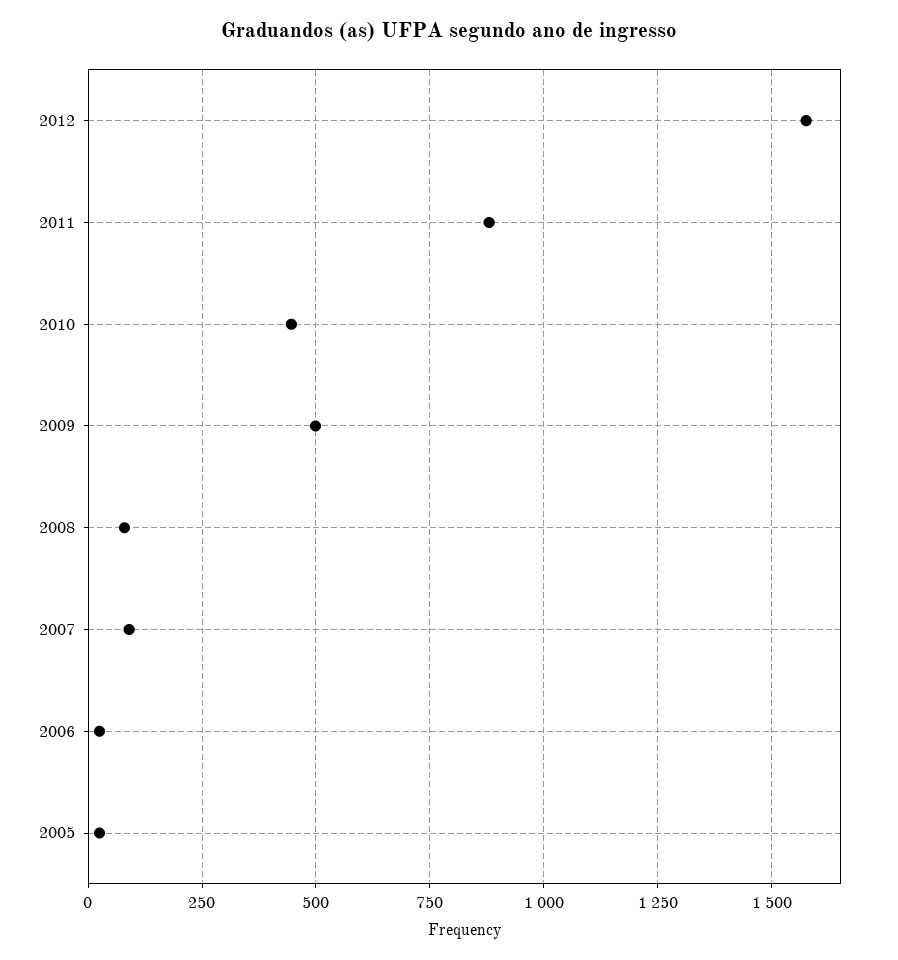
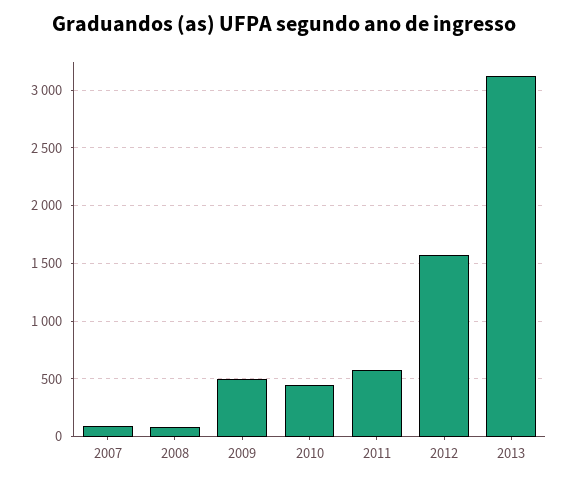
2011: 875 -> 600
2006: 25 -> none
2005: 25 -> none
2013: none -> 3100

